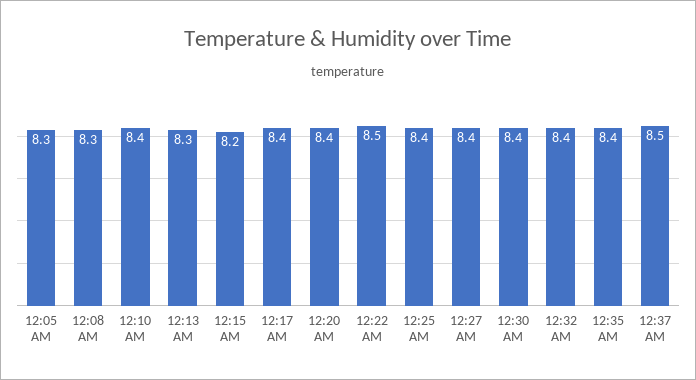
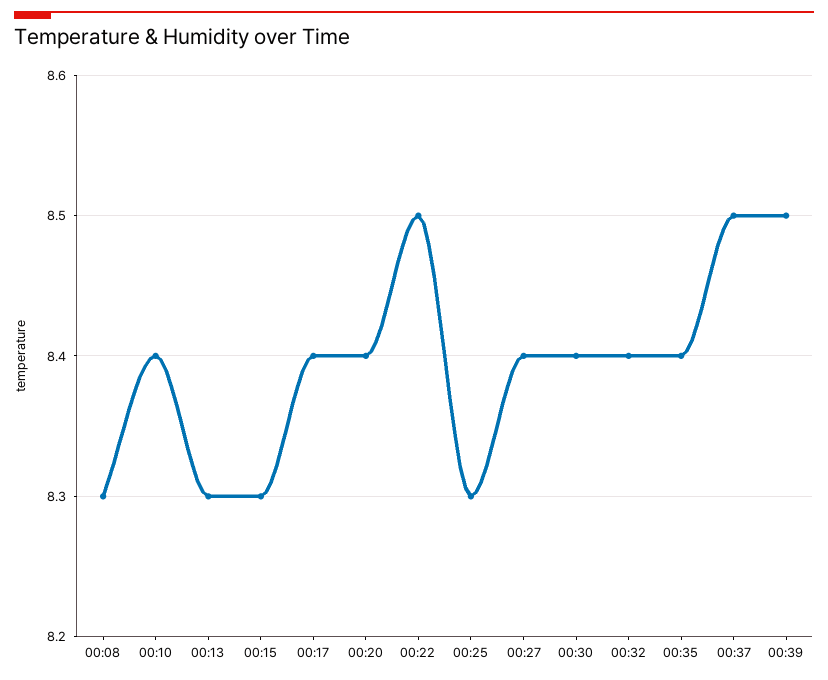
12:05 AM: 8.3 -> none
12:15 AM: 8.2 -> 8.3
12:25 AM: 8.4 -> 8.3
00:39: none -> 8.5

